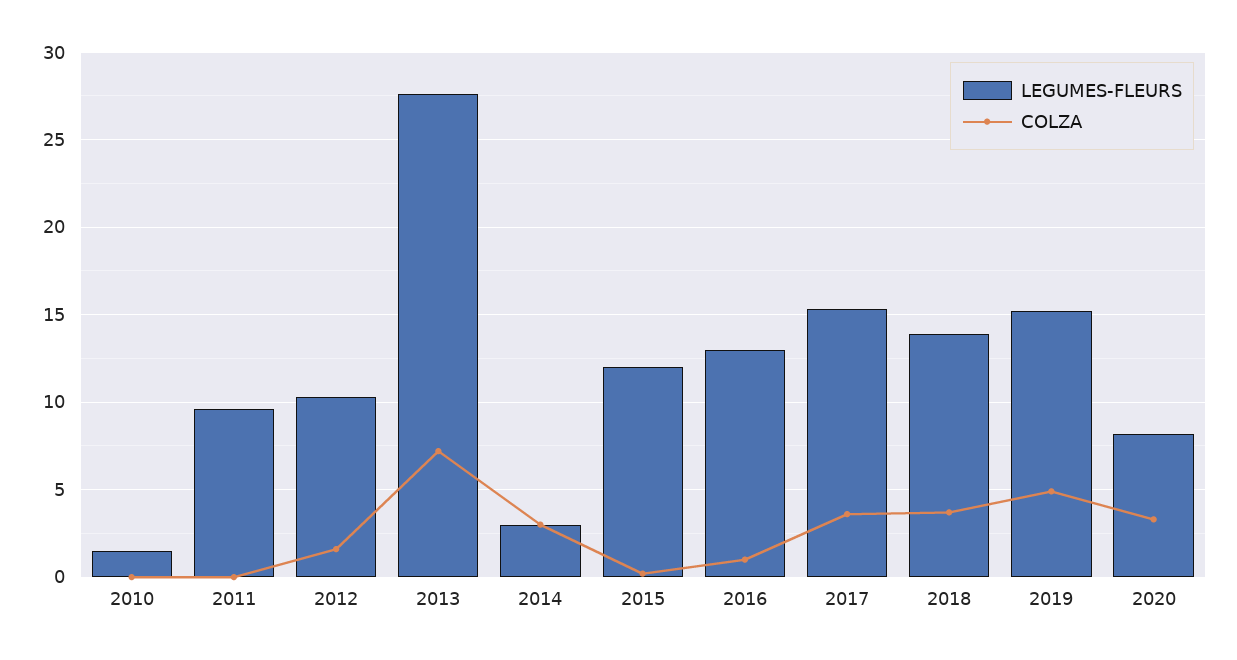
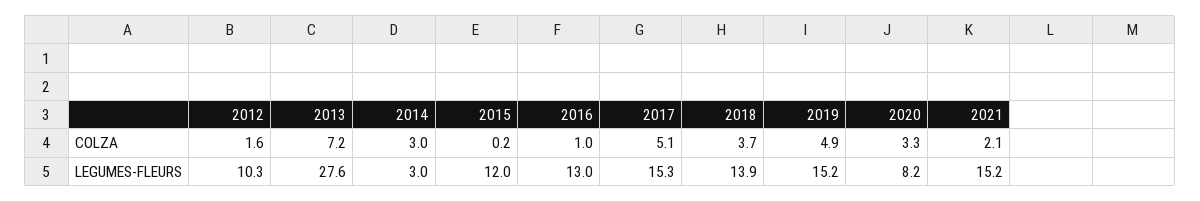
LEGUMES-FLEURS, 2010: 1.5 -> none
COLZA, 2010: 0 -> none
LEGUMES-FLEURS, 2011: 9.5 -> none
COLZA, 2011: 0 -> none
COLZA, 2017: 3.5 -> 5.1
COLZA, 2021: none -> 2.1
LEGUMES-FLEURS, 2021: none -> 15.2

